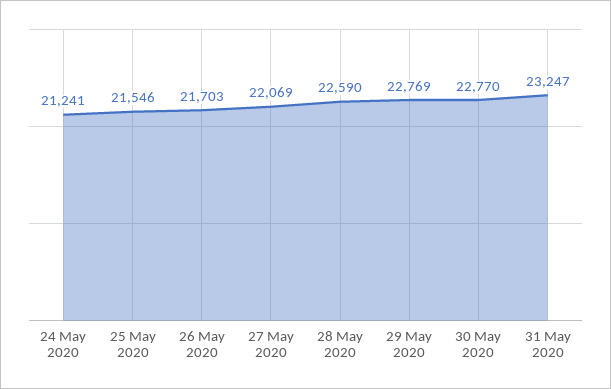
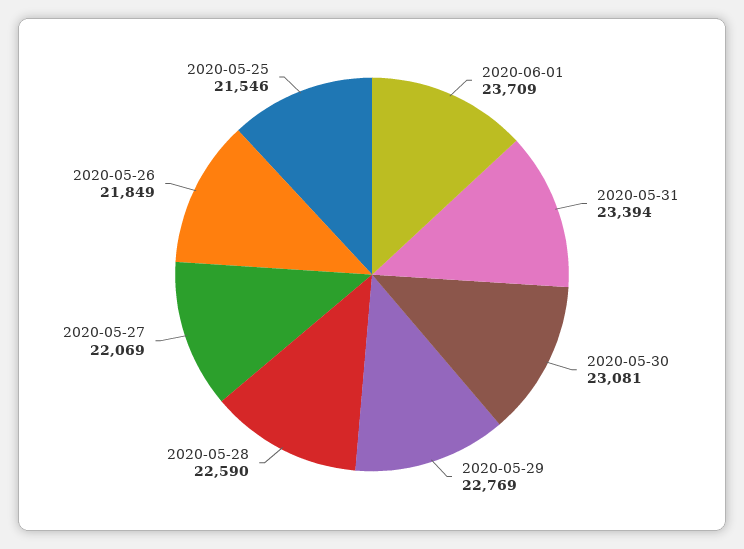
24 May 2020: 21241 -> none
26 May 2020: 21703 -> 21849
30 May 2020: 22770 -> 23081
31 May 2020: 23247 -> 23394
2020-06-01: none -> 23709

